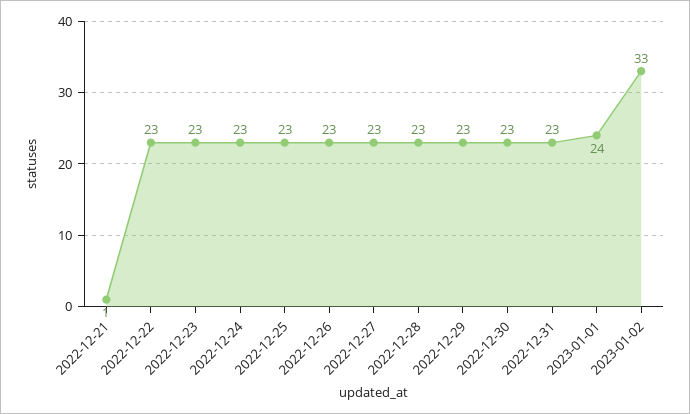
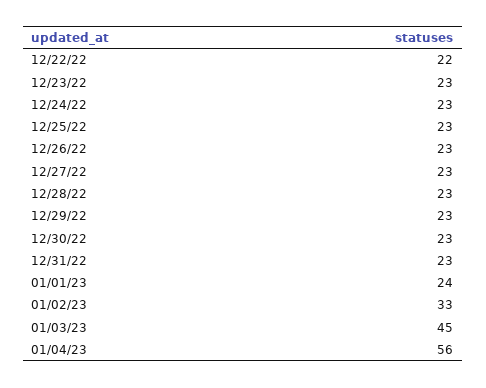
2022-12-21: 1 -> none
2022-12-22: 23 -> 22
01/03/23: none -> 45
01/04/23: none -> 56

